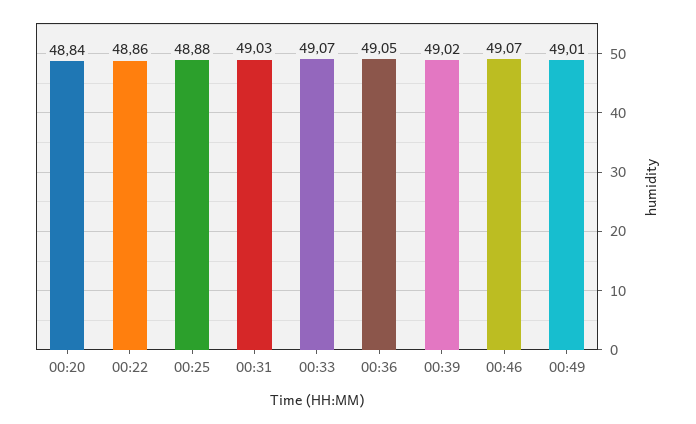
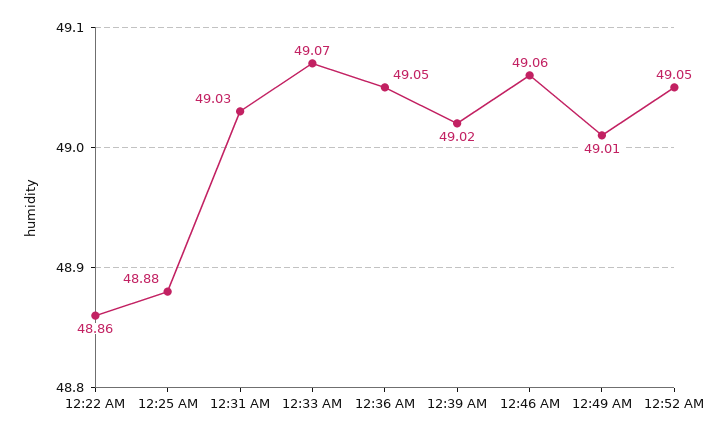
00:20: 48.84 -> none
00:46: 49.07 -> 49.06
12:52 AM: none -> 49.05

